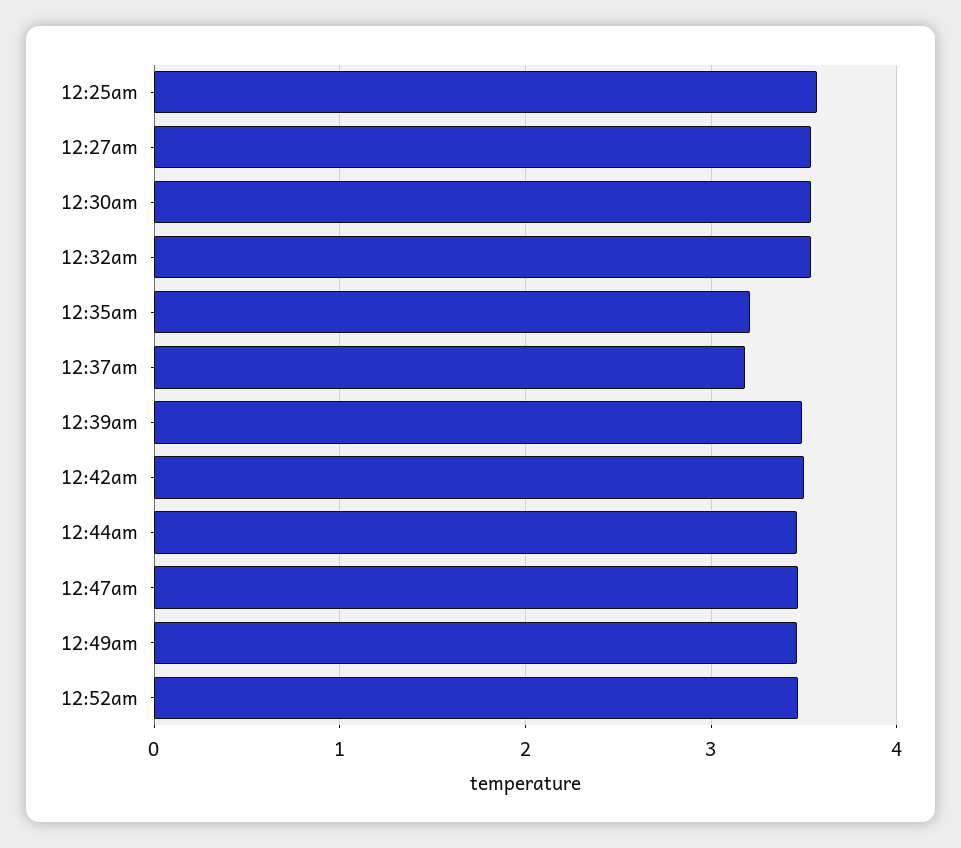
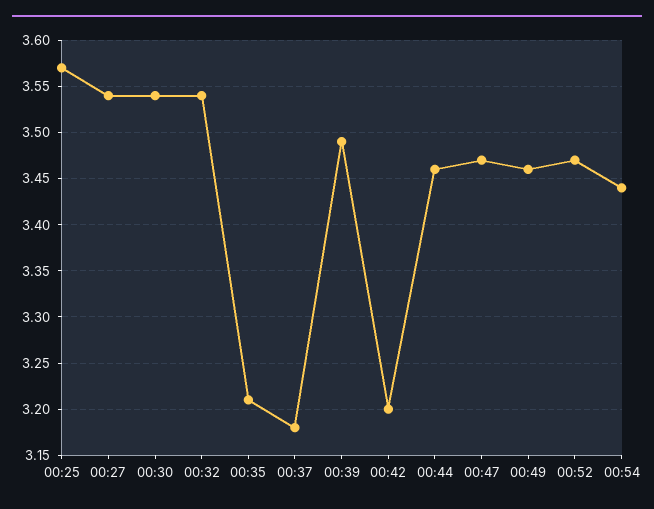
12:42am: 3.5 -> 3.2
00:54: none -> 3.44

